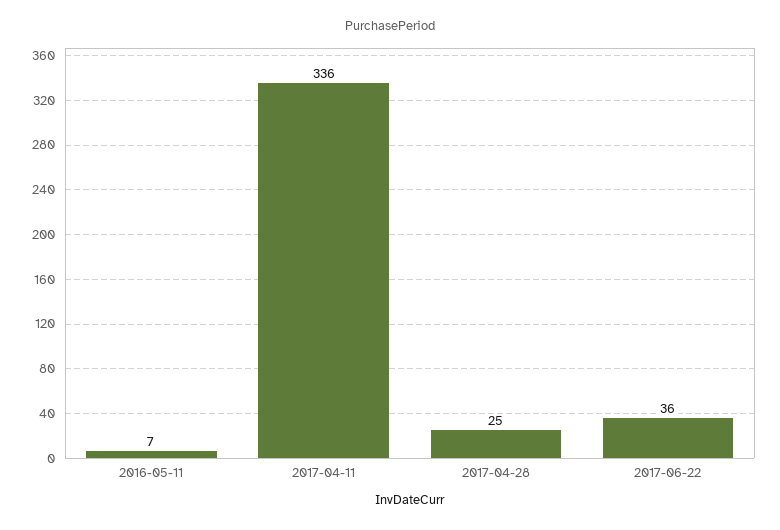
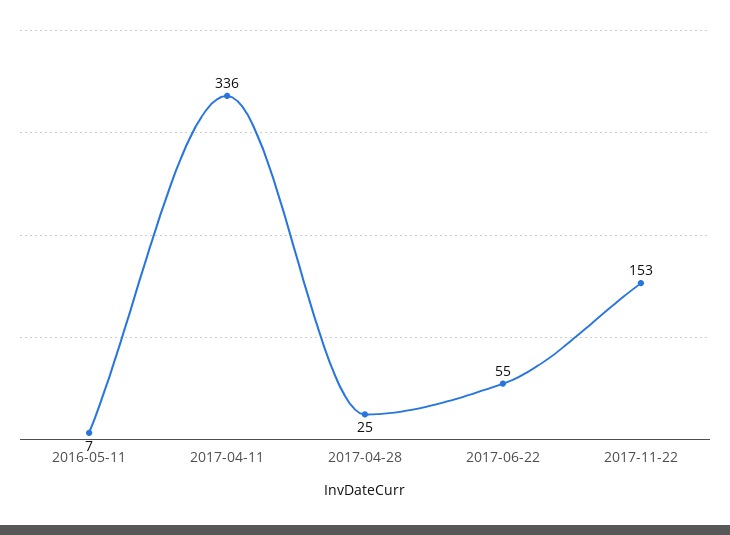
2017-06-22: 36 -> 55
2017-11-22: none -> 153

